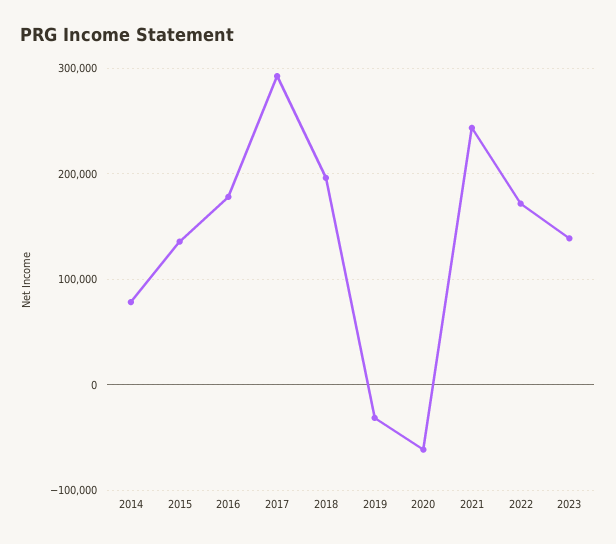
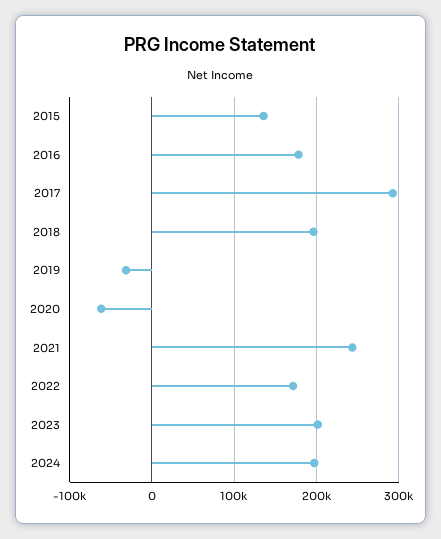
2014: 80000 -> none
2023: 140000 -> 200000
2024: none -> 200000

